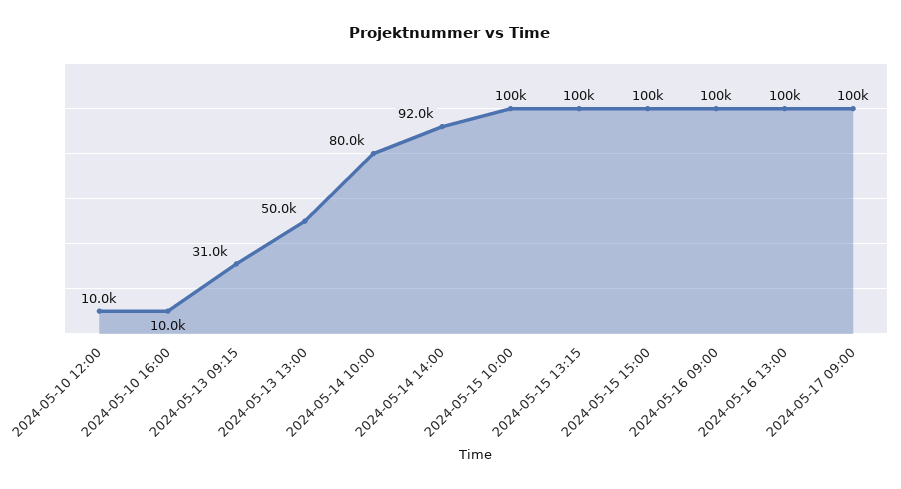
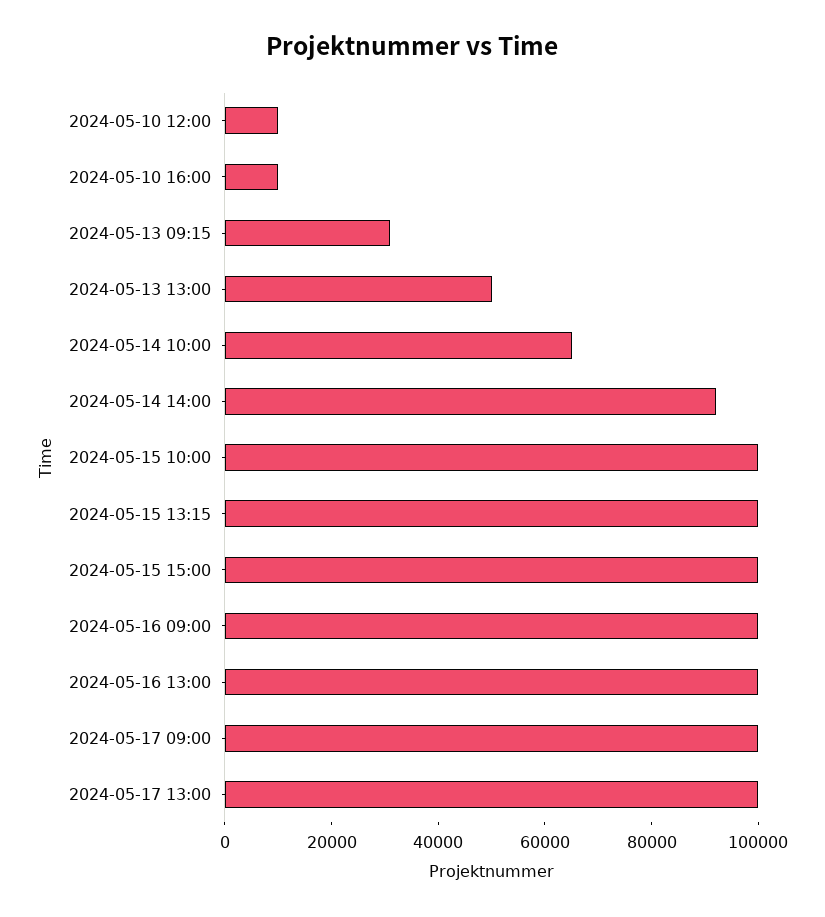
2024-05-14 10:00: 80000 -> 65000
2024-05-17 13:00: none -> 100000

